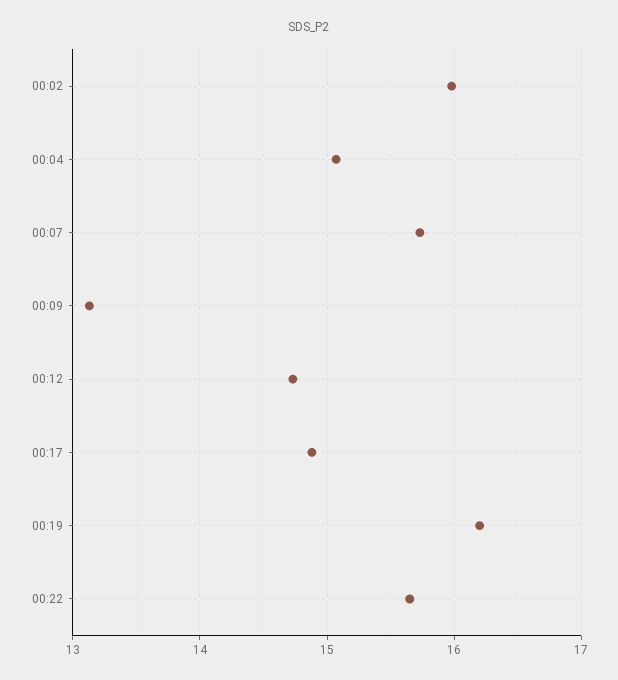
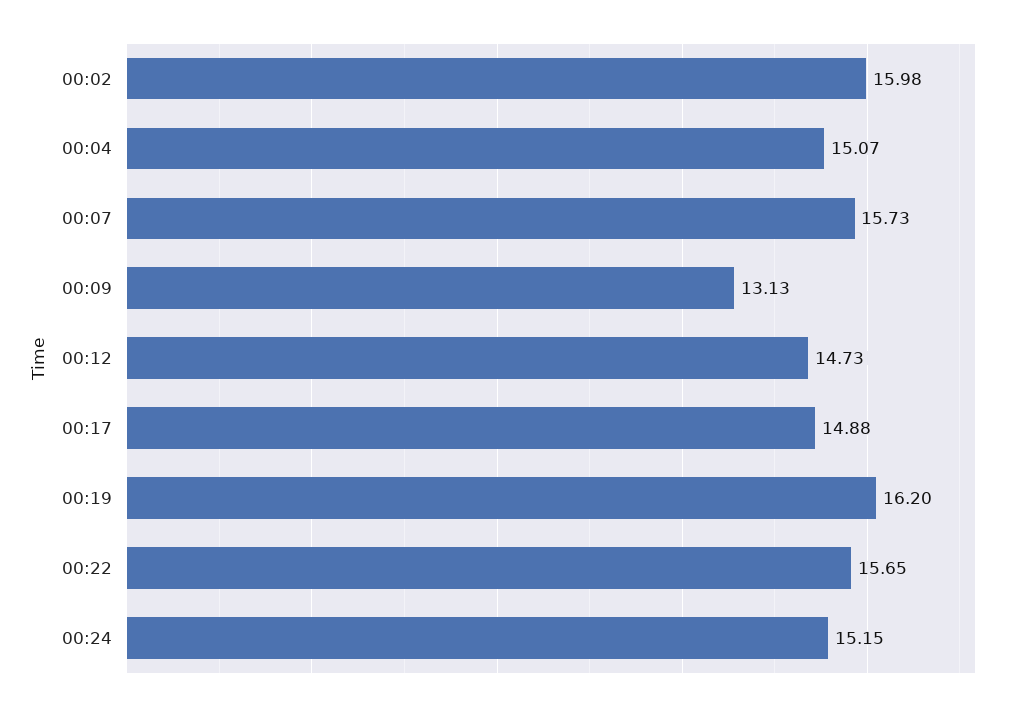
00:24: none -> 15.15

